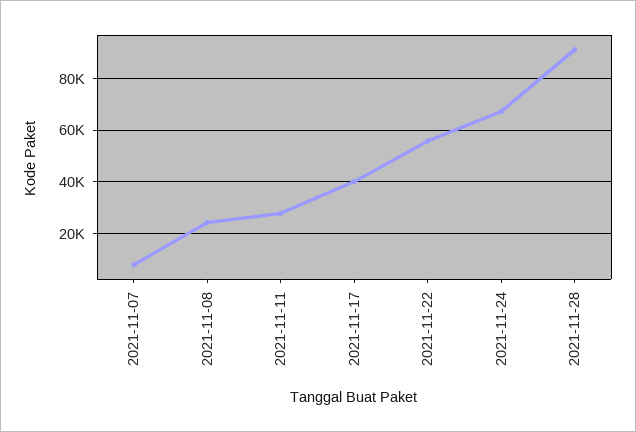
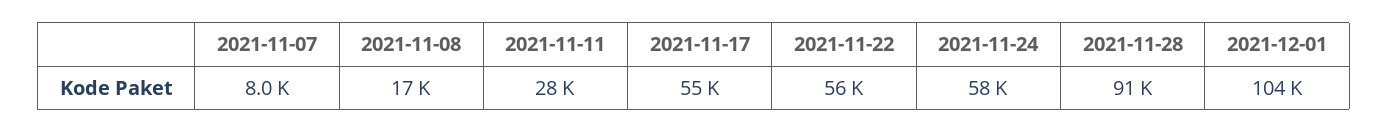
2021-11-08: 25000 -> 17000
2021-11-17: 40000 -> 55000
2021-11-24: 67500 -> 58000
2021-12-01: none -> 104000

